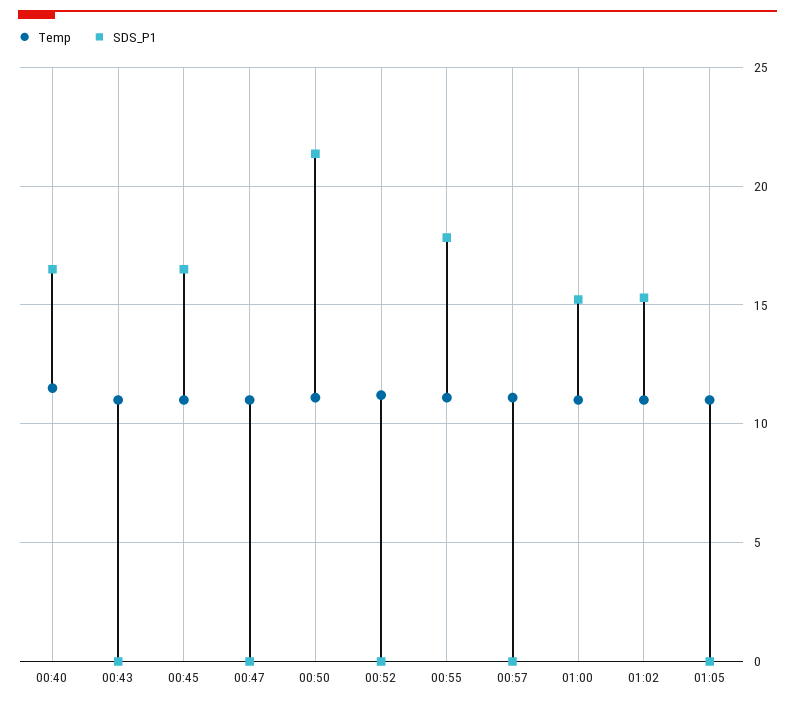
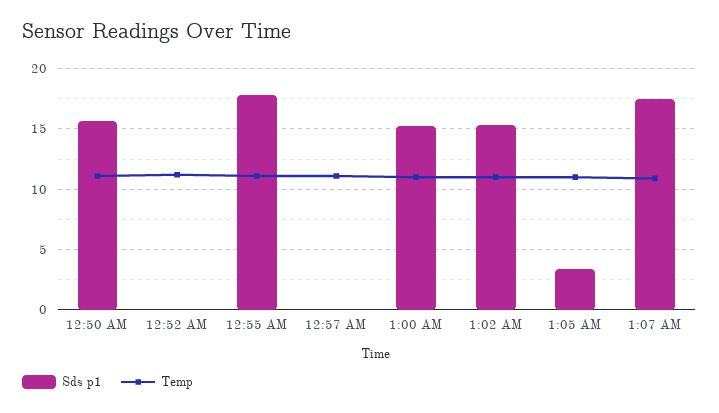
Temp, 00:40: 11.5 -> none
SDS_P1, 00:40: 16.5 -> none
Temp, 00:43: 11 -> none
SDS_P1, 00:43: 0 -> none
Temp, 00:45: 11 -> none
SDS_P1, 00:45: 16.5 -> none
Temp, 00:47: 11 -> none
SDS_P1, 00:47: 0 -> none
SDS_P1, 00:50: 21.5 -> 15.5
SDS_P1, 01:05: 0 -> 3.5
SDS_P1, 1:07 AM: none -> 17.5
Temp, 1:07 AM: none -> 11

